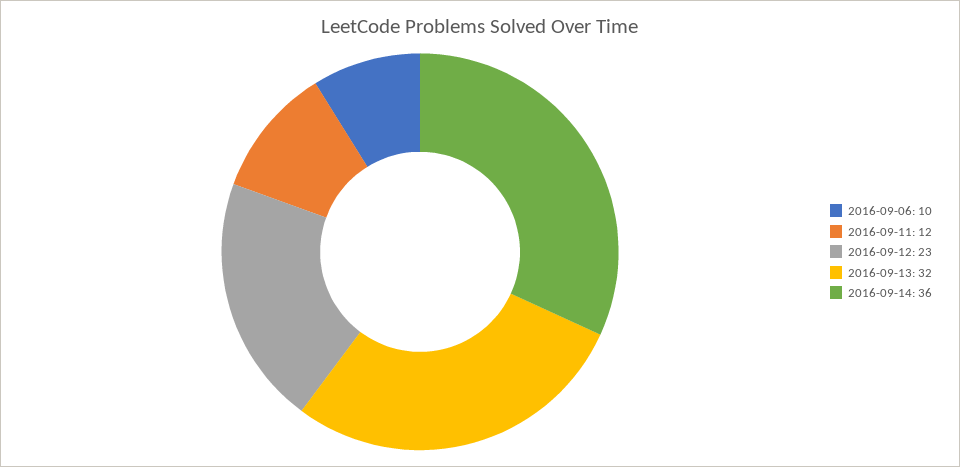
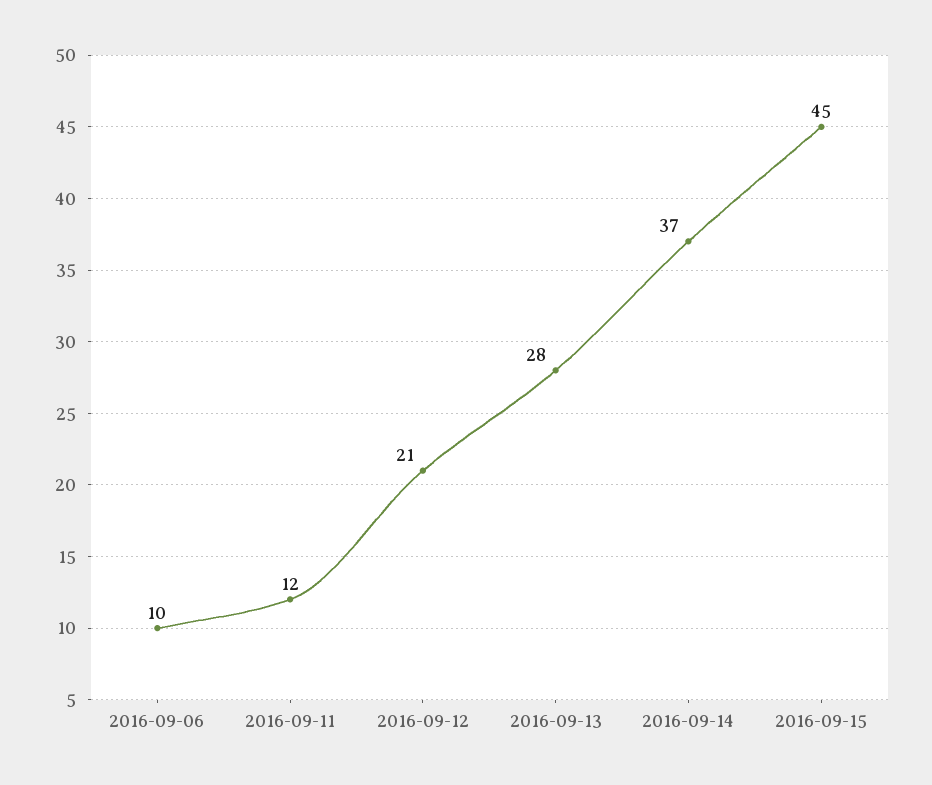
2016-09-12: 23 -> 21
2016-09-13: 32 -> 28
2016-09-14: 36 -> 37
2016-09-15: none -> 45

